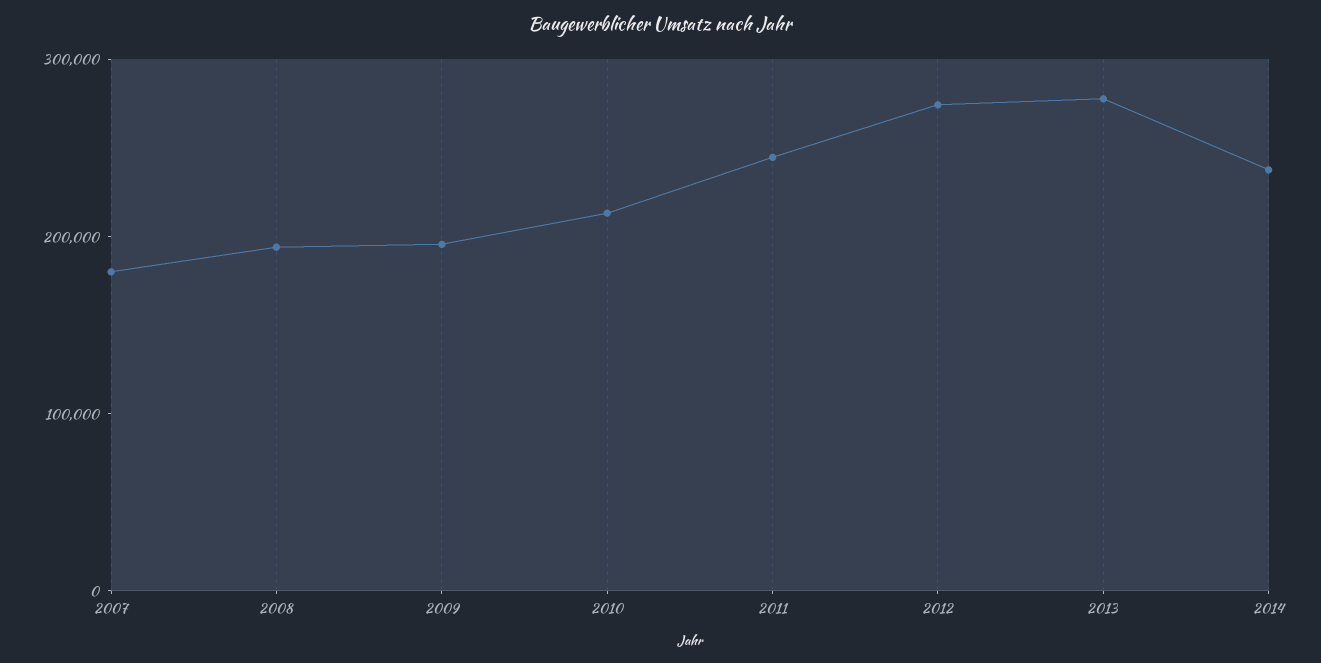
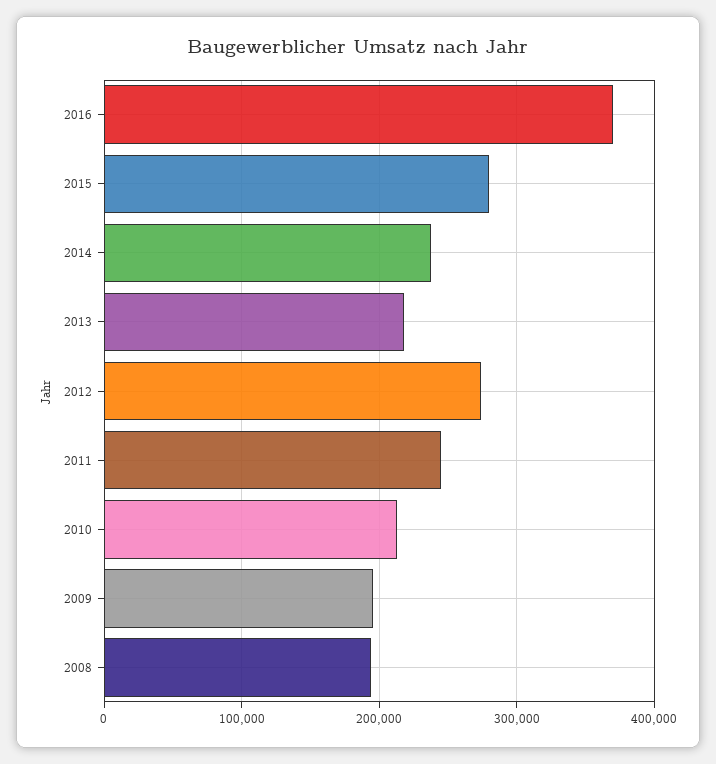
2007: 180000 -> none
2013: 280000 -> 220000
2016: none -> 370000
2015: none -> 280000

